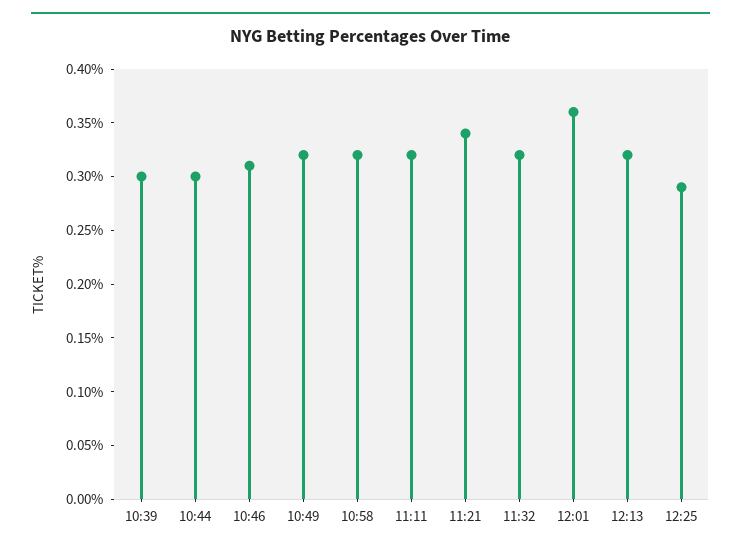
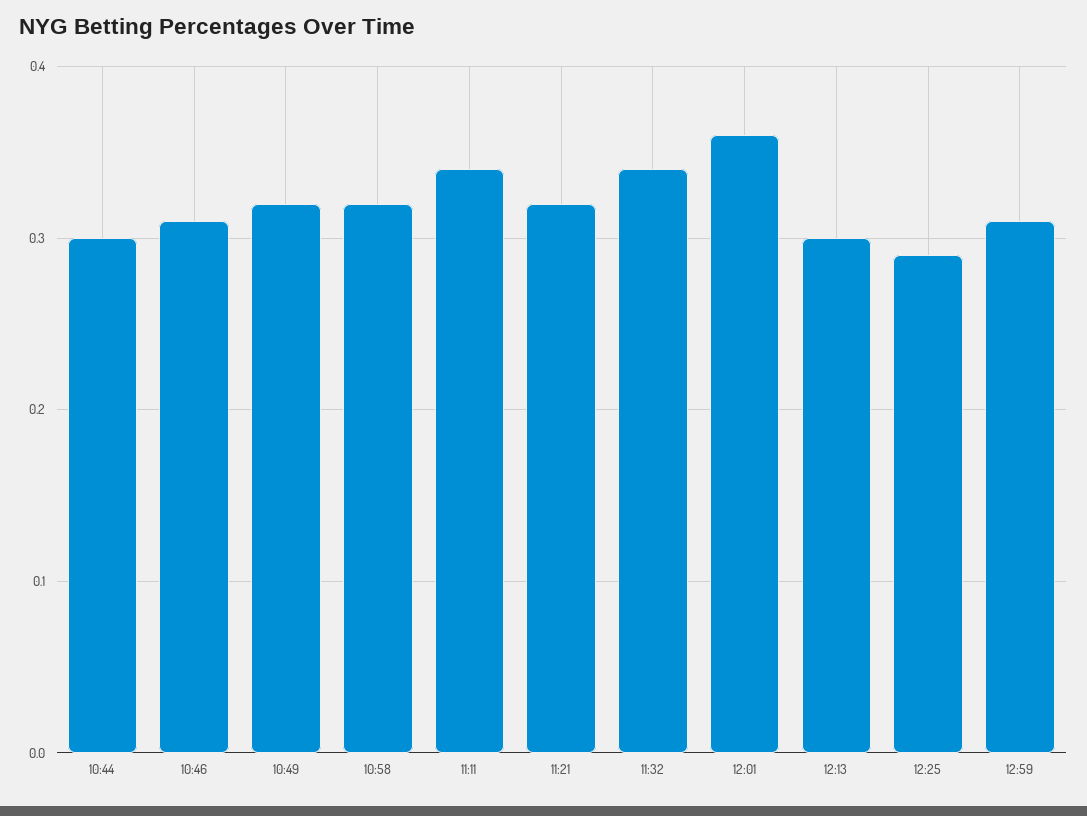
10:39: 0.3 -> none
11:11: 0.32 -> 0.34
11:21: 0.34 -> 0.32
11:32: 0.32 -> 0.34
12:13: 0.32 -> 0.3
12:59: none -> 0.31

